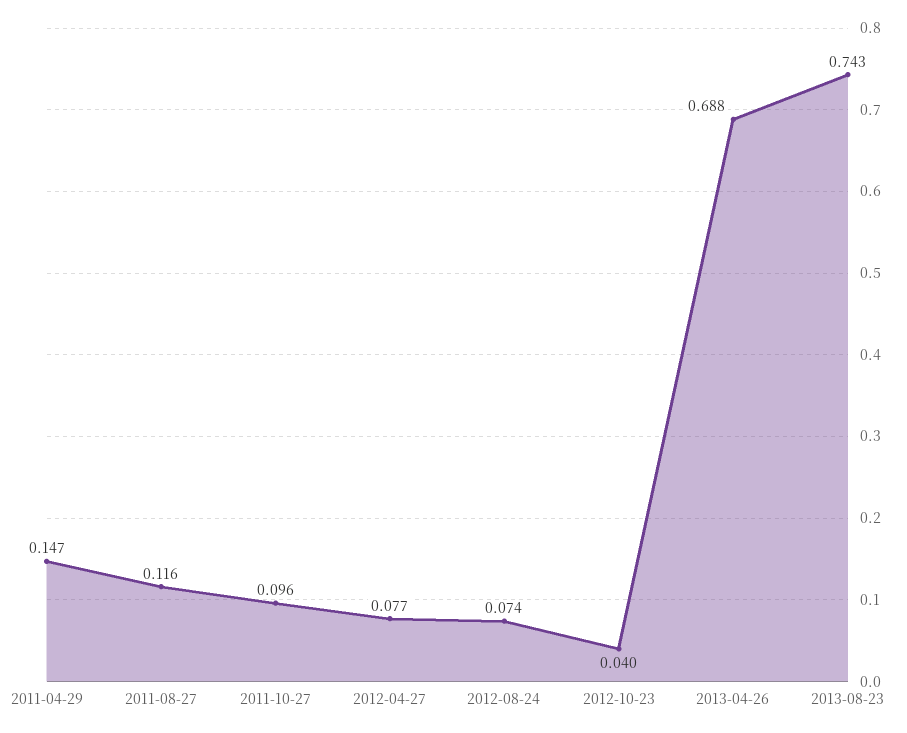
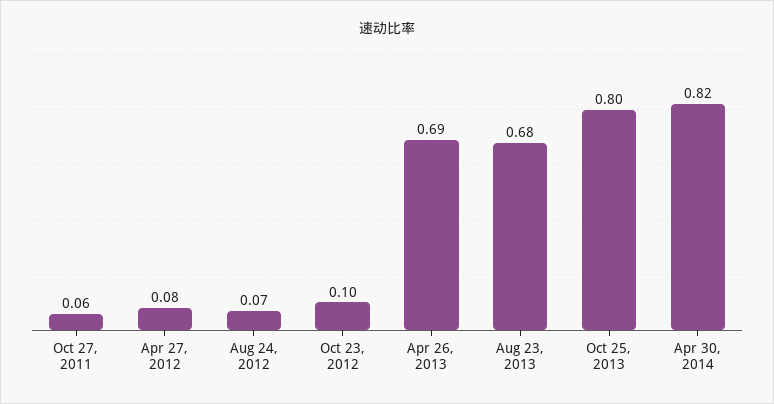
2011-04-29: 0.147 -> none
2011-08-27: 0.116 -> none
2011-10-27: 0.096 -> 0.06
2012-10-23: 0.04 -> 0.1
2013-08-23: 0.743 -> 0.68
Oct 25, 2013: none -> 0.8
Apr 30, 2014: none -> 0.82

